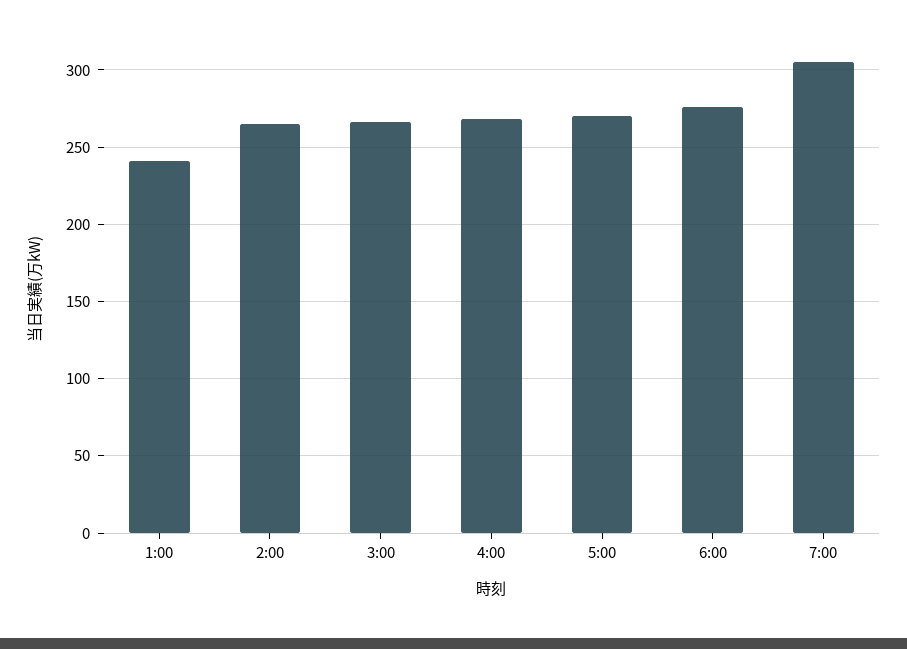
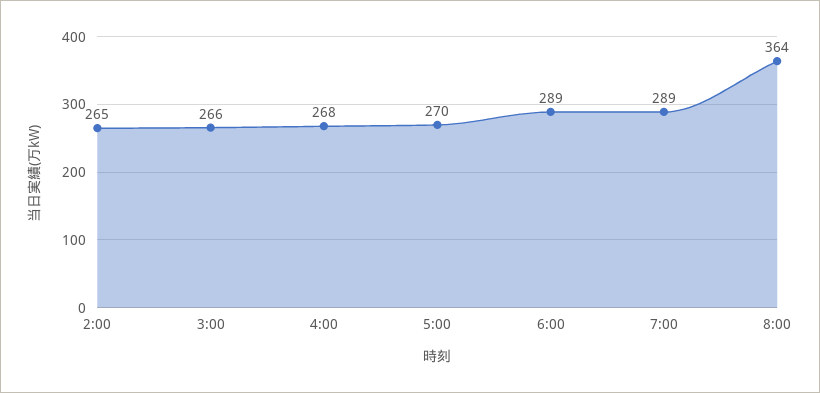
1:00: 240 -> none
6:00: 275 -> 289
7:00: 305 -> 289
8:00: none -> 364

